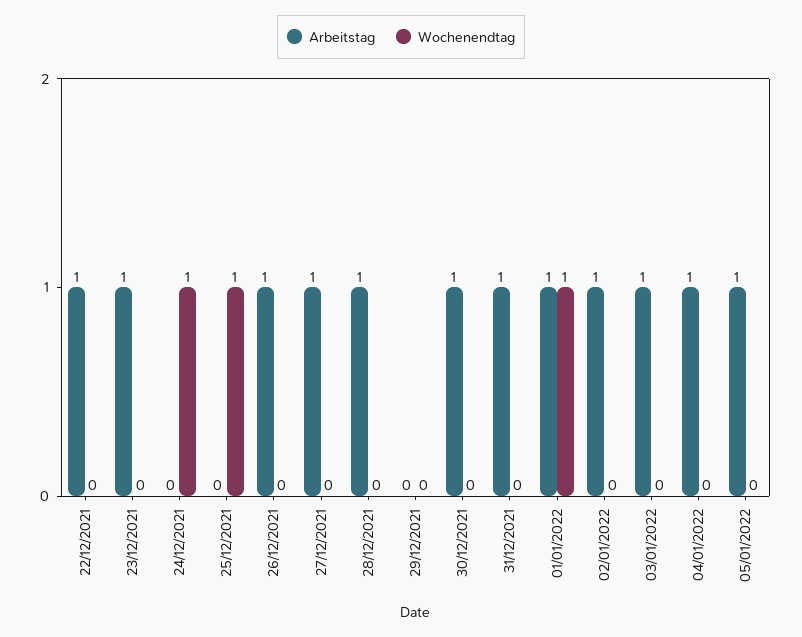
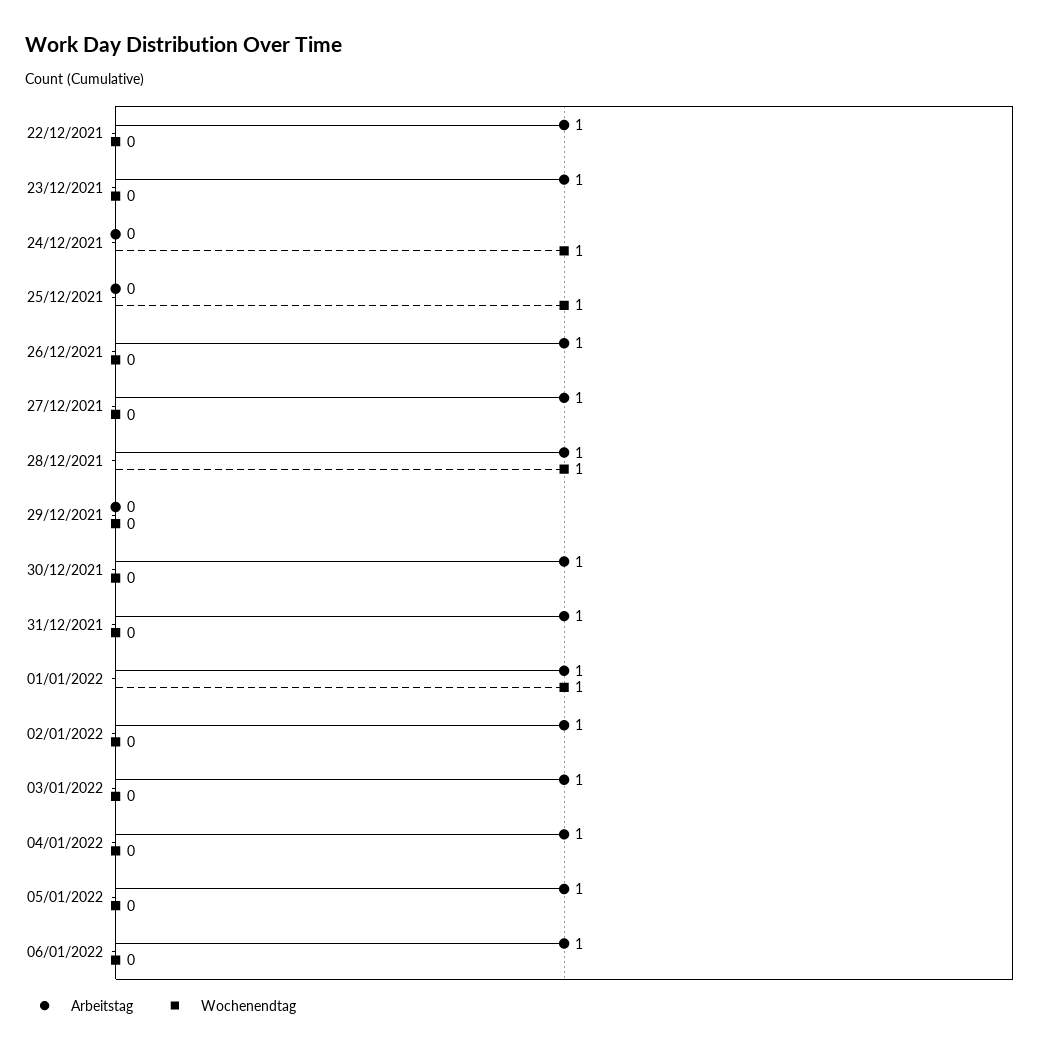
Wochenendtag, 28/12/2021: 0 -> 1
Arbeitstag, 06/01/2022: none -> 1
Wochenendtag, 06/01/2022: none -> 0

